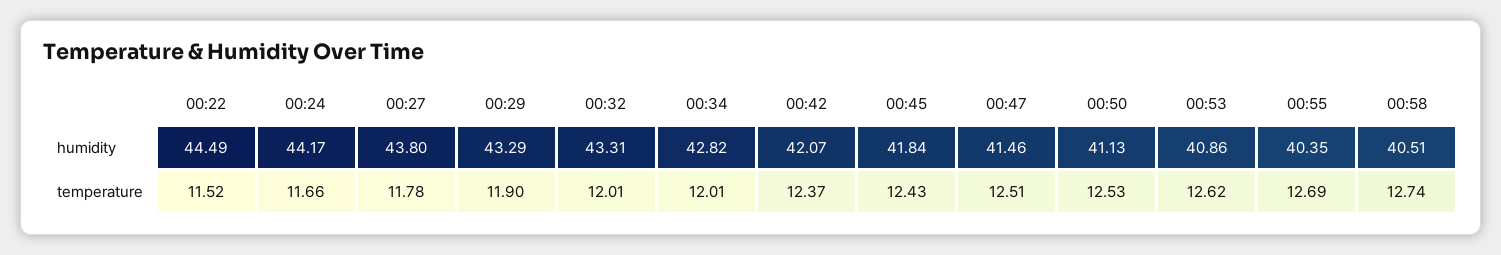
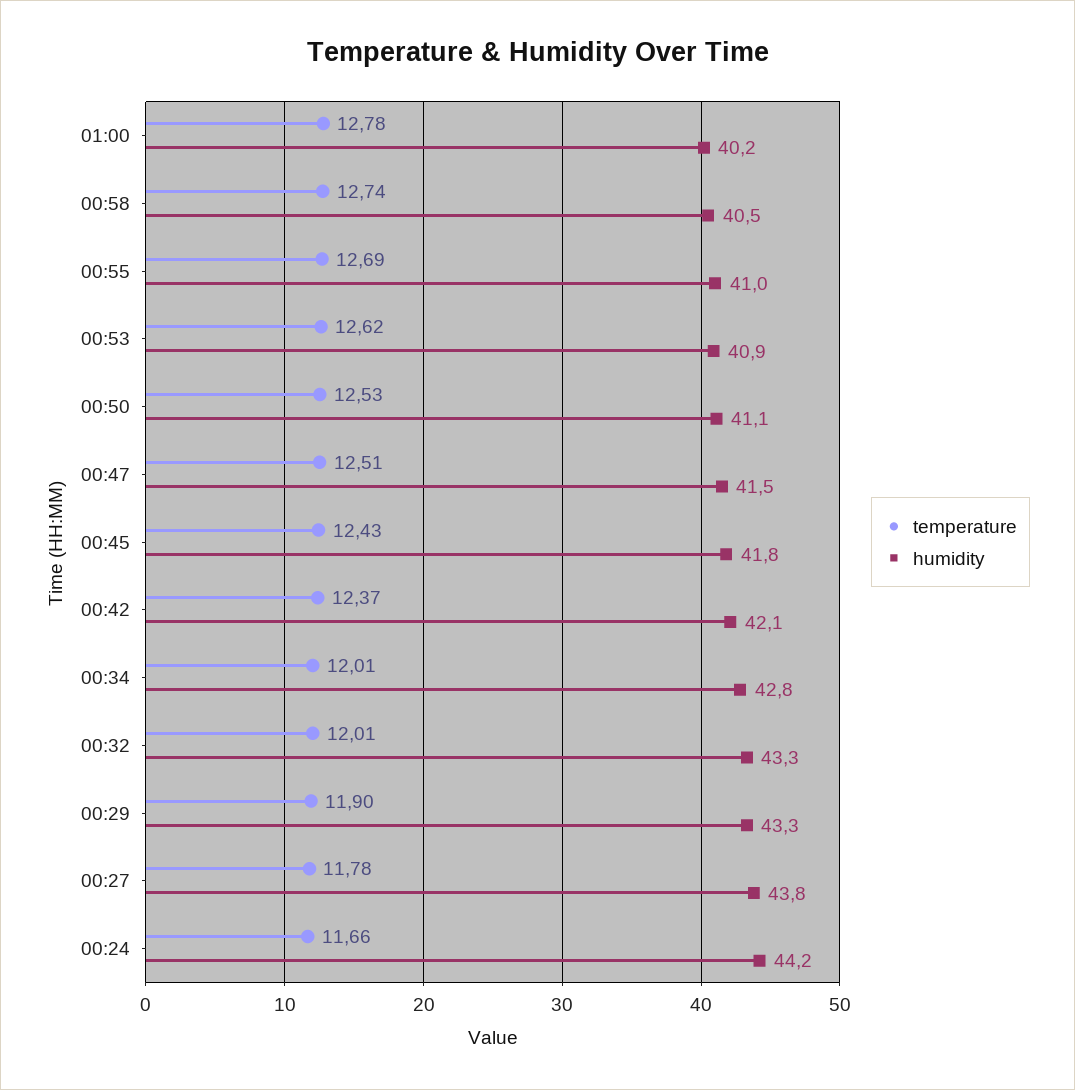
humidity, 00:22: 44.49 -> none
humidity, 00:55: 40.35 -> 41
temperature, 00:22: 11.52 -> none
temperature, 01:00: none -> 12.78
humidity, 01:00: none -> 40.2

